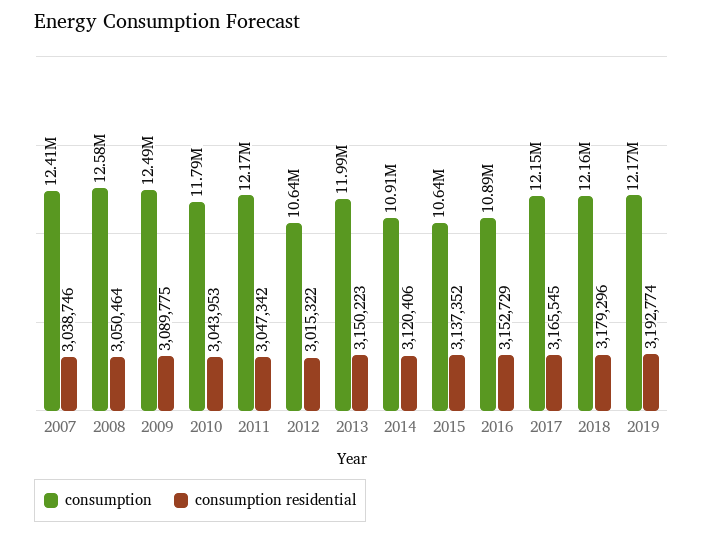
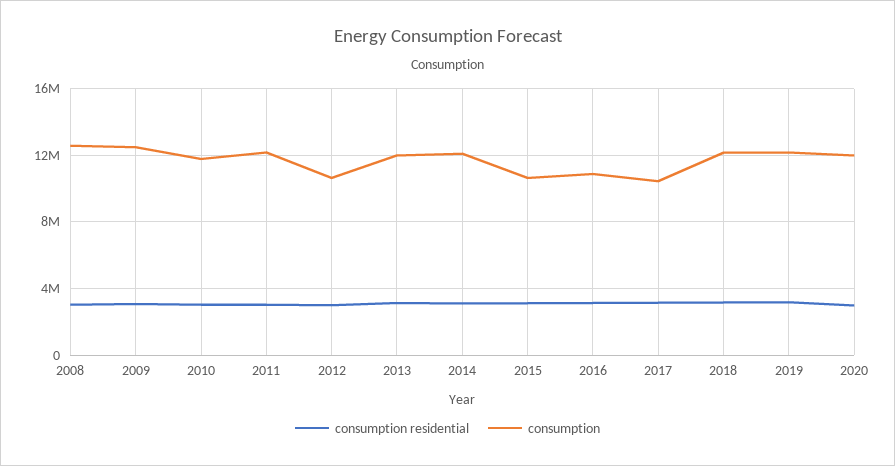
consumption, 2007: 12410000 -> none
consumption residential, 2007: 3038746 -> none
consumption, 2014: 10910000 -> 12000000
consumption, 2017: 12150000 -> 10500000
consumption residential, 2020: none -> 3000000
consumption, 2020: none -> 12000000

